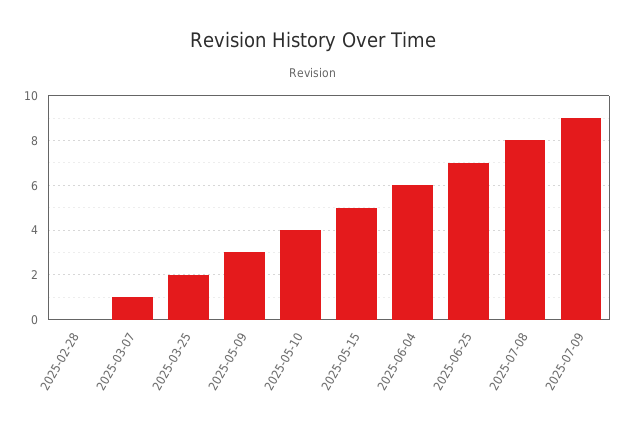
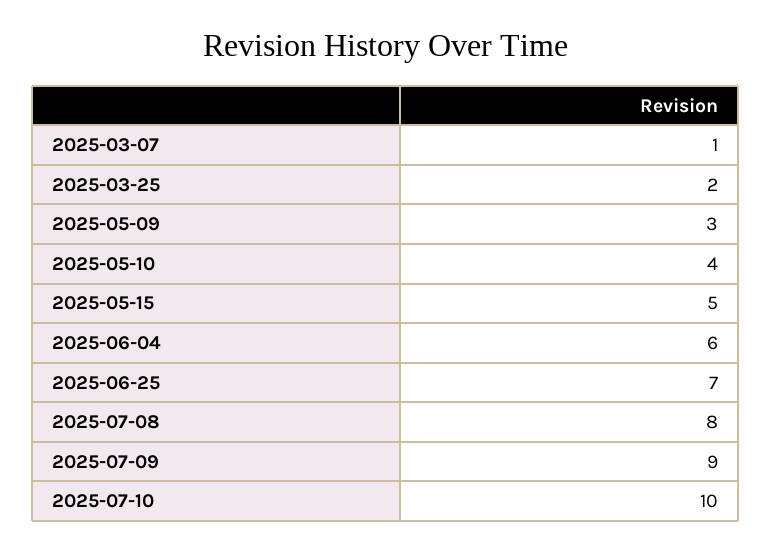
2025-02-28: 0 -> none
2025-07-10: none -> 10

